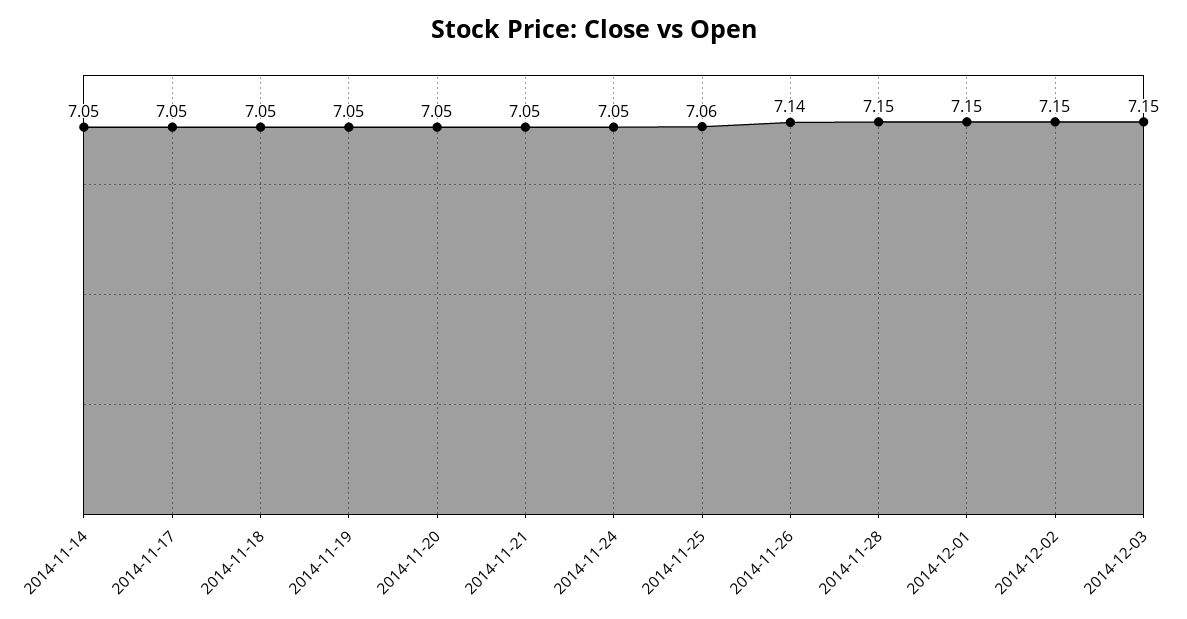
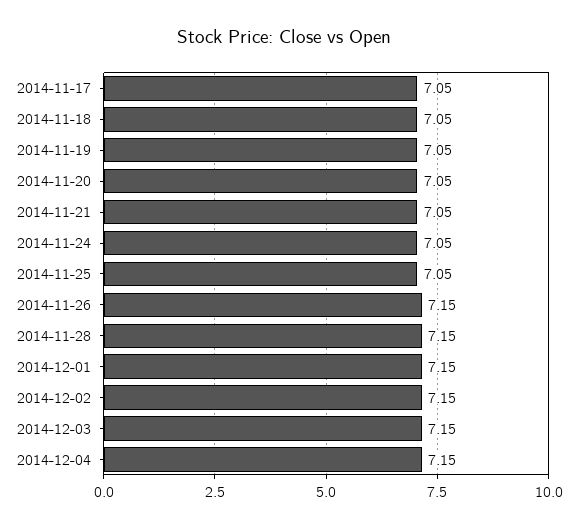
2014-11-14: 7.05 -> none
2014-11-25: 7.06 -> 7.05
2014-11-26: 7.14 -> 7.15
2014-12-04: none -> 7.15

